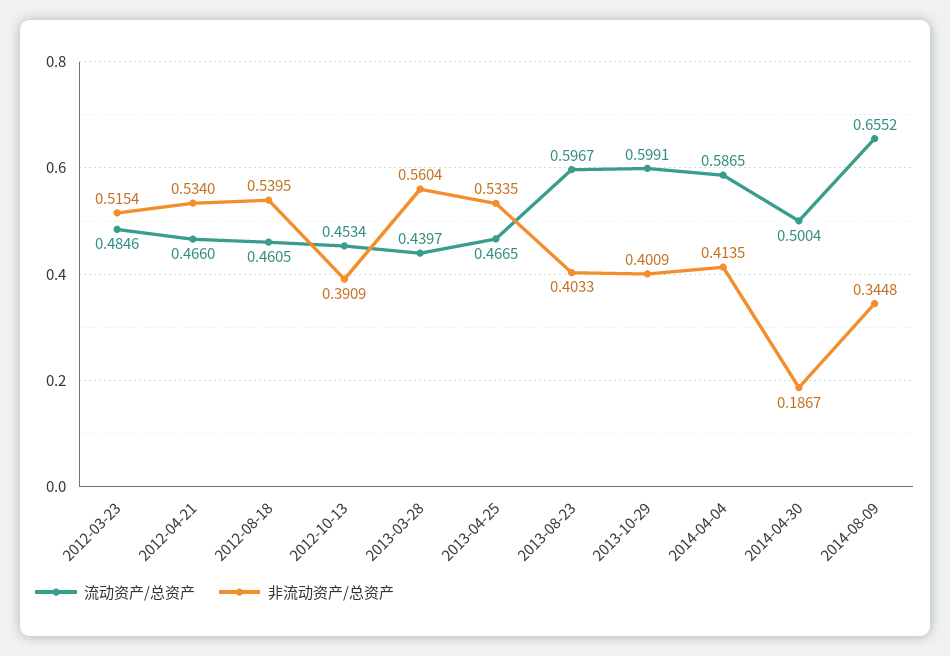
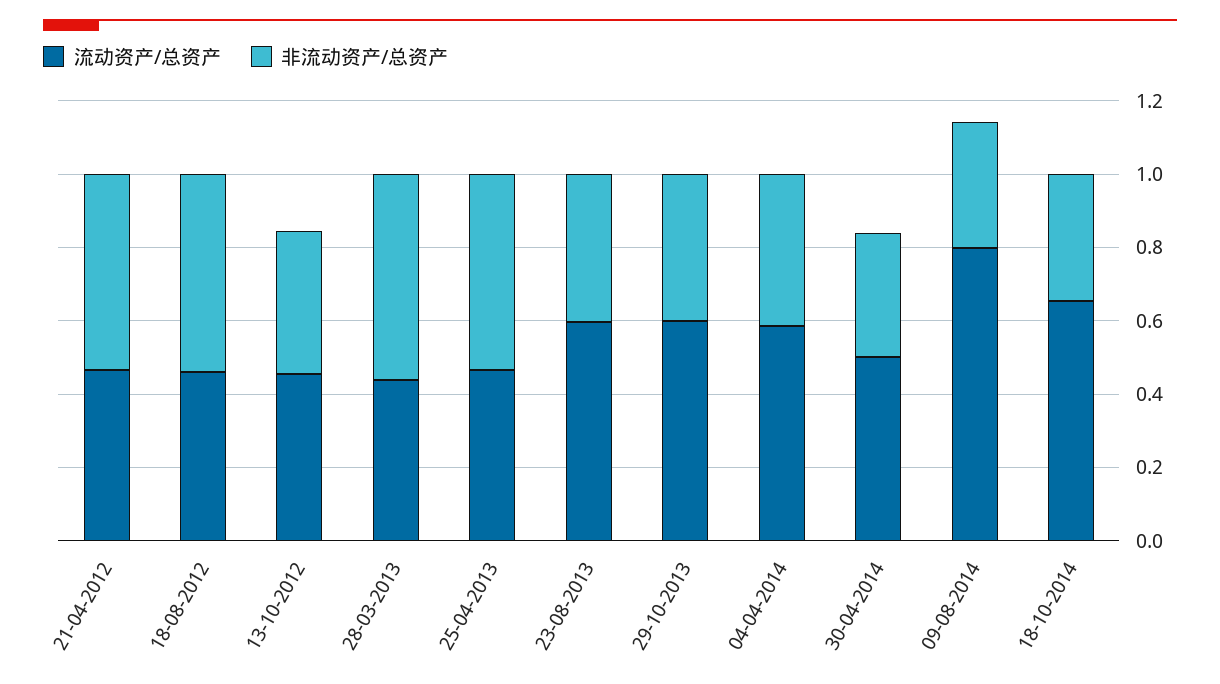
流动资产/总资产, 2012-03-23: 0.4846 -> none
非流动资产/总资产, 2012-03-23: 0.5154 -> none
非流动资产/总资产, 2014-04-30: 0.1867 -> 0.35
流动资产/总资产, 2014-08-09: 0.6552 -> 0.8
流动资产/总资产, 18-10-2014: none -> 0.65
非流动资产/总资产, 18-10-2014: none -> 0.35

